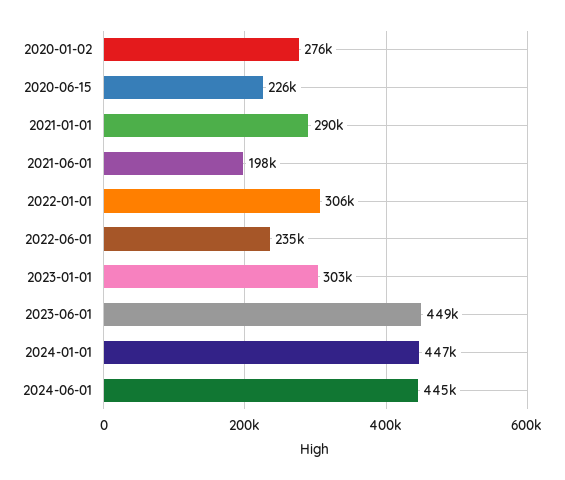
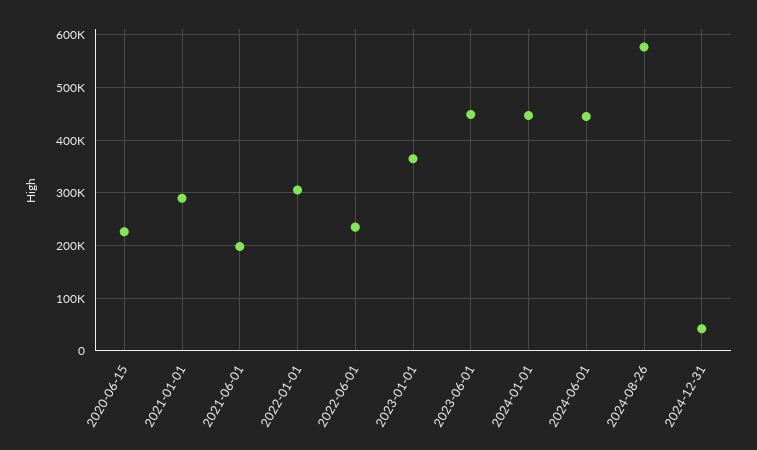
2020-01-02: 276000 -> none
2023-01-01: 303000 -> 360000
2024-08-26: none -> 580000
2024-12-31: none -> 40000

